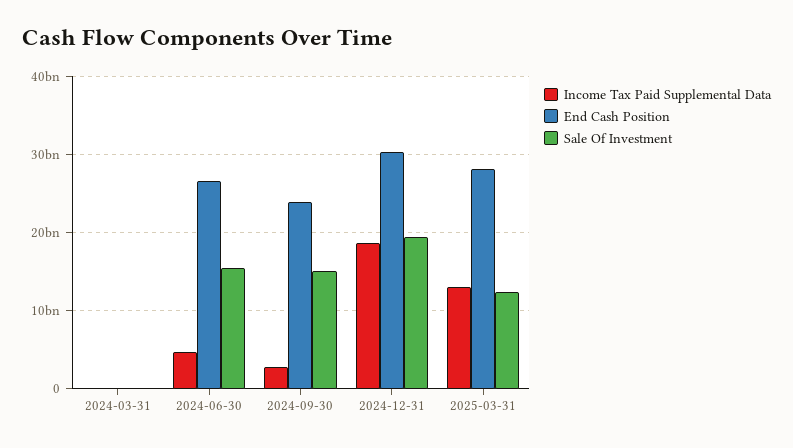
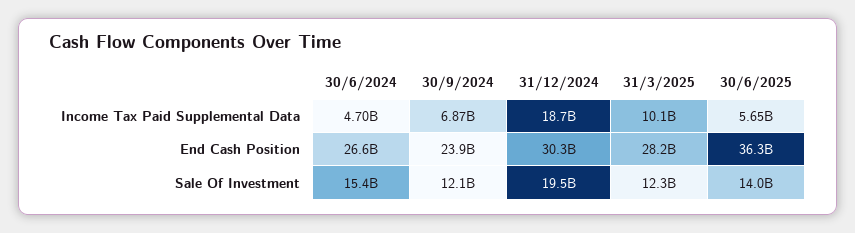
Income Tax Paid Supplemental Data, 2024-03-31: 0 -> none
End Cash Position, 2024-03-31: 0 -> none
Sale Of Investment, 2024-03-31: 0 -> none
Income Tax Paid Supplemental Data, 2024-09-30: 3000000000 -> 6870000000
Sale Of Investment, 2024-09-30: 15000000000 -> 12100000000
Income Tax Paid Supplemental Data, 2025-03-31: 13000000000 -> 10100000000
Income Tax Paid Supplemental Data, 30/6/2025: none -> 5650000000
End Cash Position, 30/6/2025: none -> 36300000000
Sale Of Investment, 30/6/2025: none -> 14000000000

